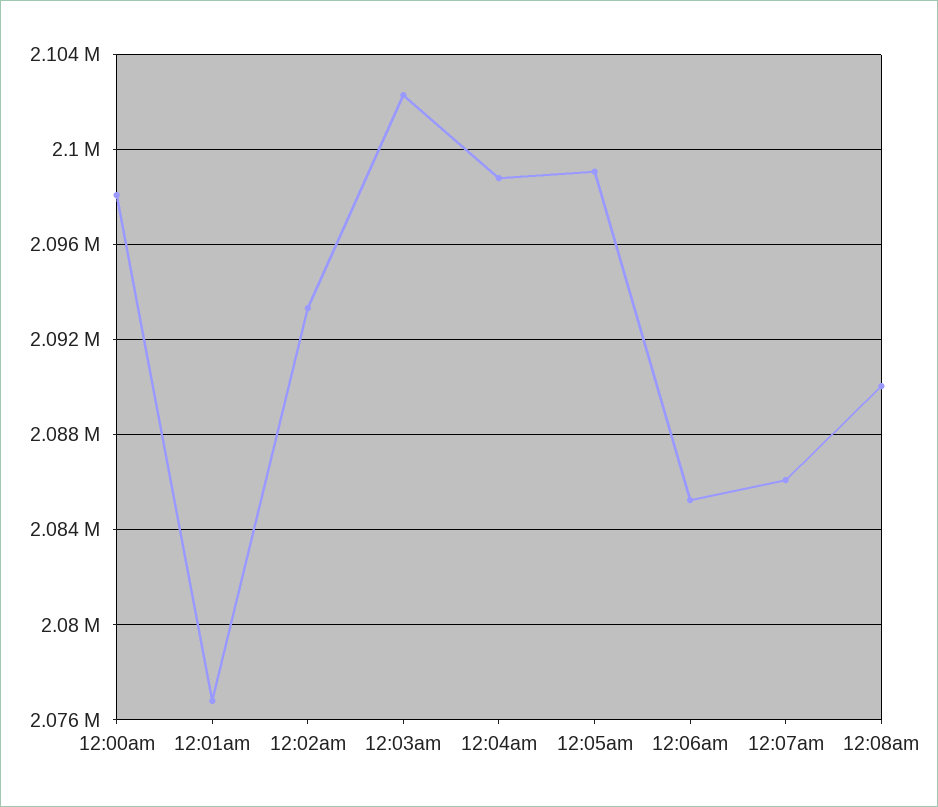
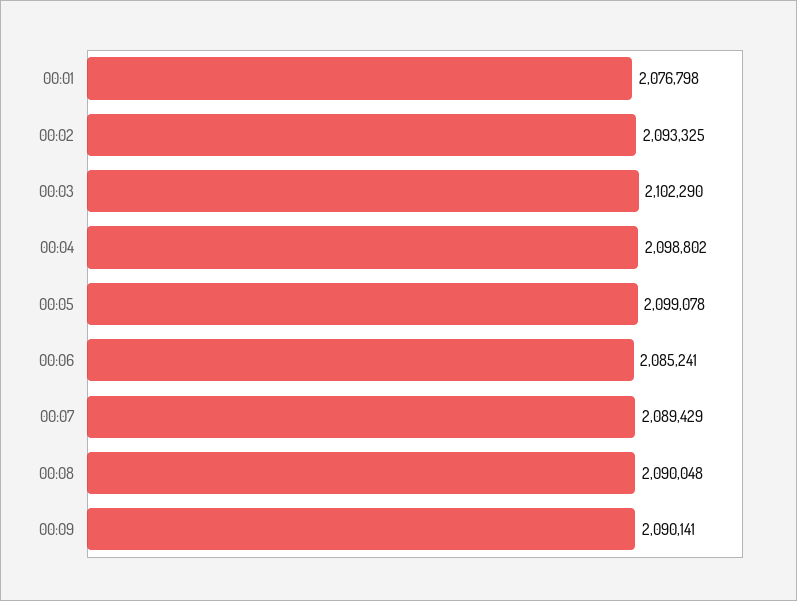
12:00am: 2098000 -> none
12:07am: 2086000 -> 2089429
00:09: none -> 2090141

